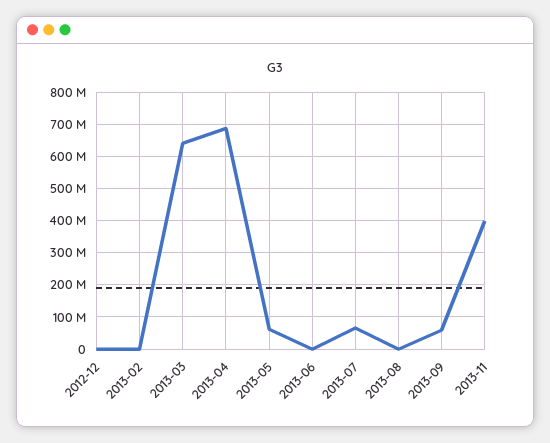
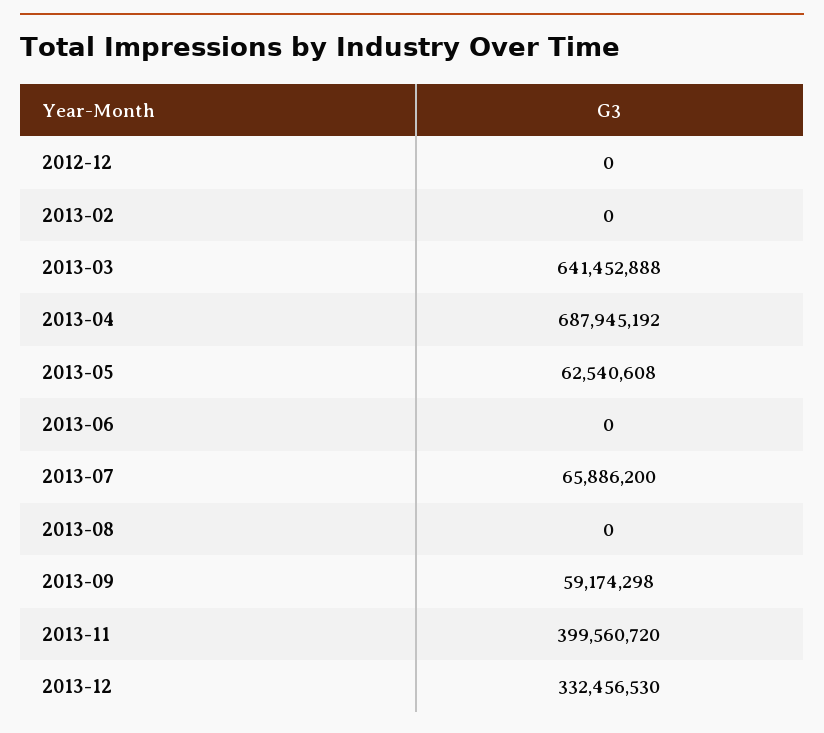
2013-12: none -> 332456530

